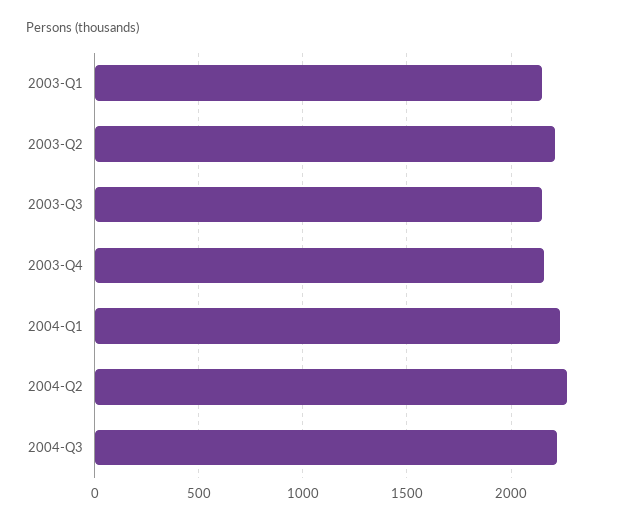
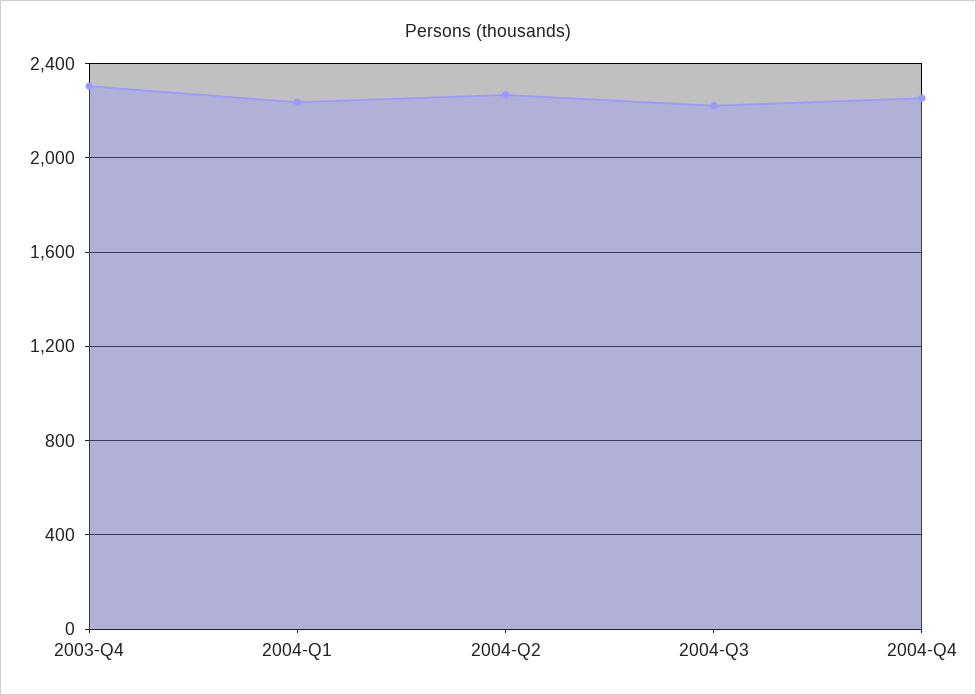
2003-Q1: 2150 -> none
2003-Q2: 2200 -> none
2003-Q3: 2150 -> none
2003-Q4: 2150 -> 2300
2004-Q4: none -> 2250

